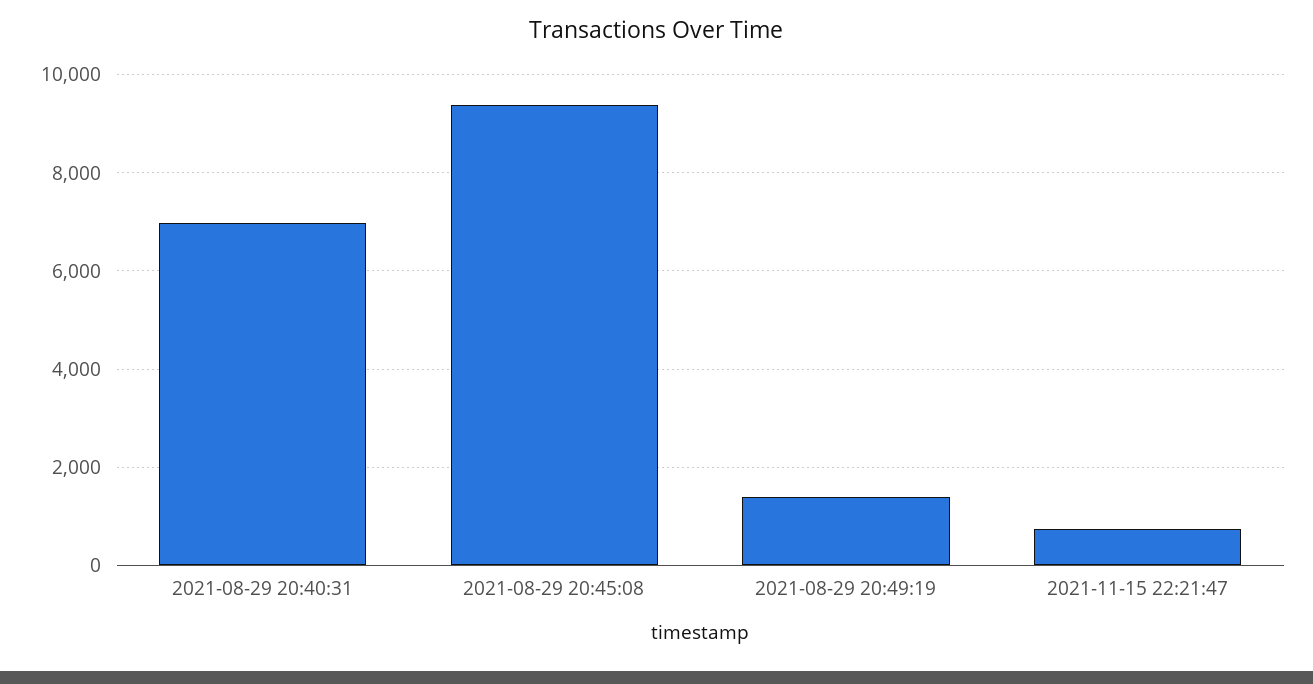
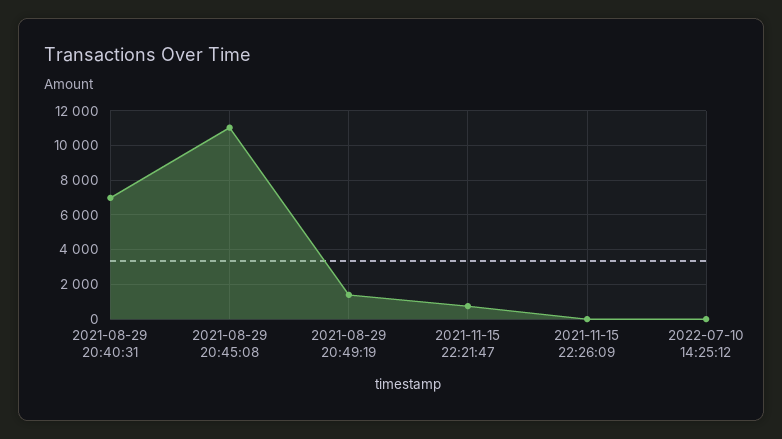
2021-08-29 20:45:08: 9400 -> 11000
2021-11-15 22:26:09: none -> 0
2022-07-10 14:25:12: none -> 0

